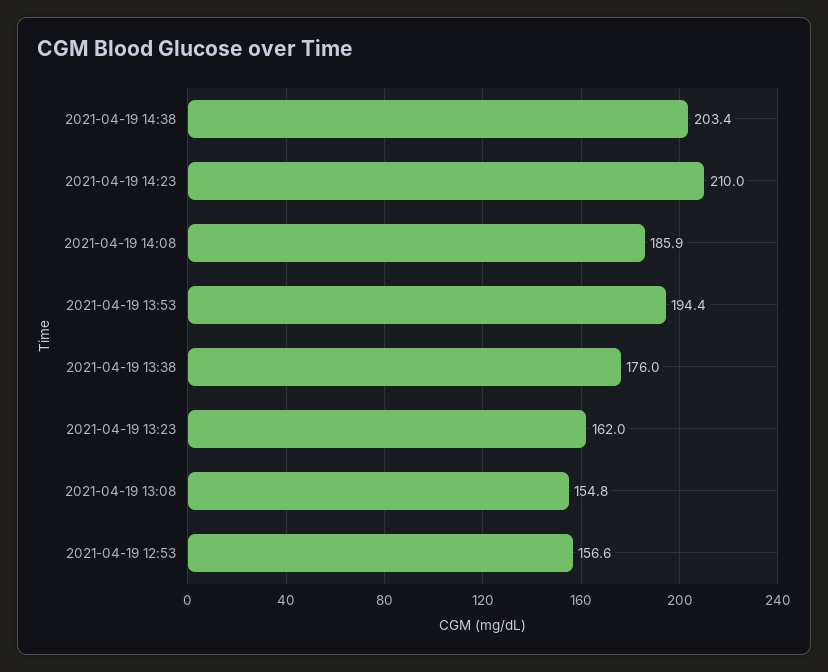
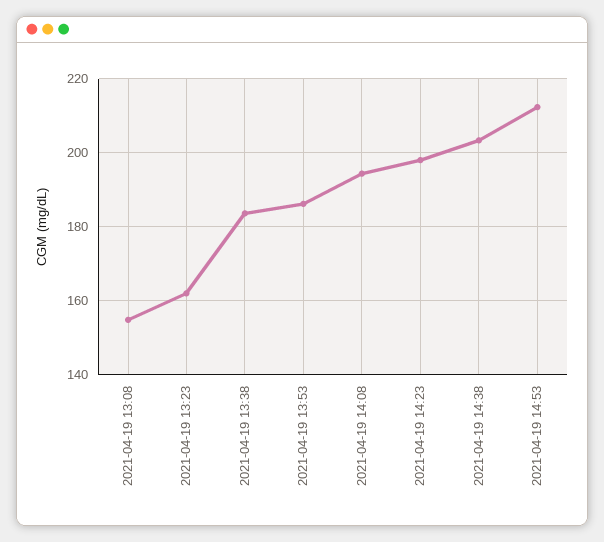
2021-04-19 14:23: 210 -> 198
2021-04-19 14:08: 185.9 -> 194
2021-04-19 13:53: 194.4 -> 186
2021-04-19 13:38: 176 -> 184
2021-04-19 12:53: 156.6 -> none
2021-04-19 14:53: none -> 212

